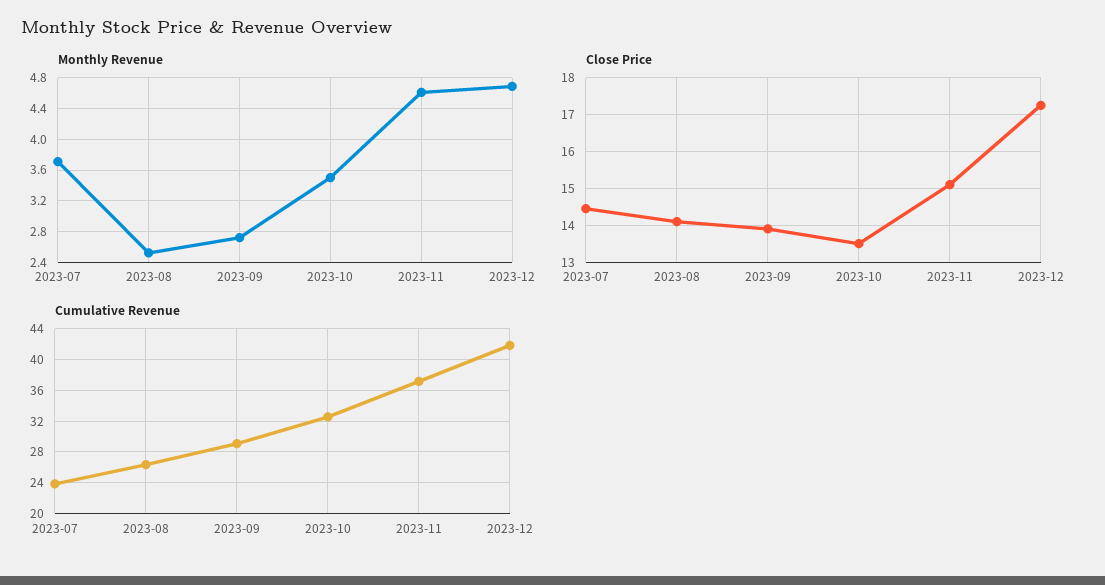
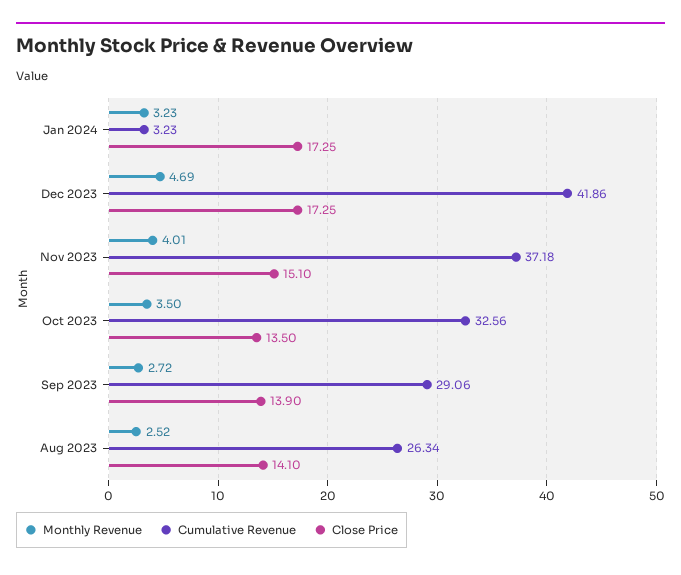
Monthly Revenue, 2023-07: 3.7 -> none
Monthly Revenue, 2023-11: 4.6 -> 4.01
Close Price, 2023-07: 14.4 -> none
Cumulative Revenue, 2023-07: 24 -> none
Monthly Revenue, Jan 2024: none -> 3.23
Cumulative Revenue, Jan 2024: none -> 3.23
Close Price, Jan 2024: none -> 17.25

